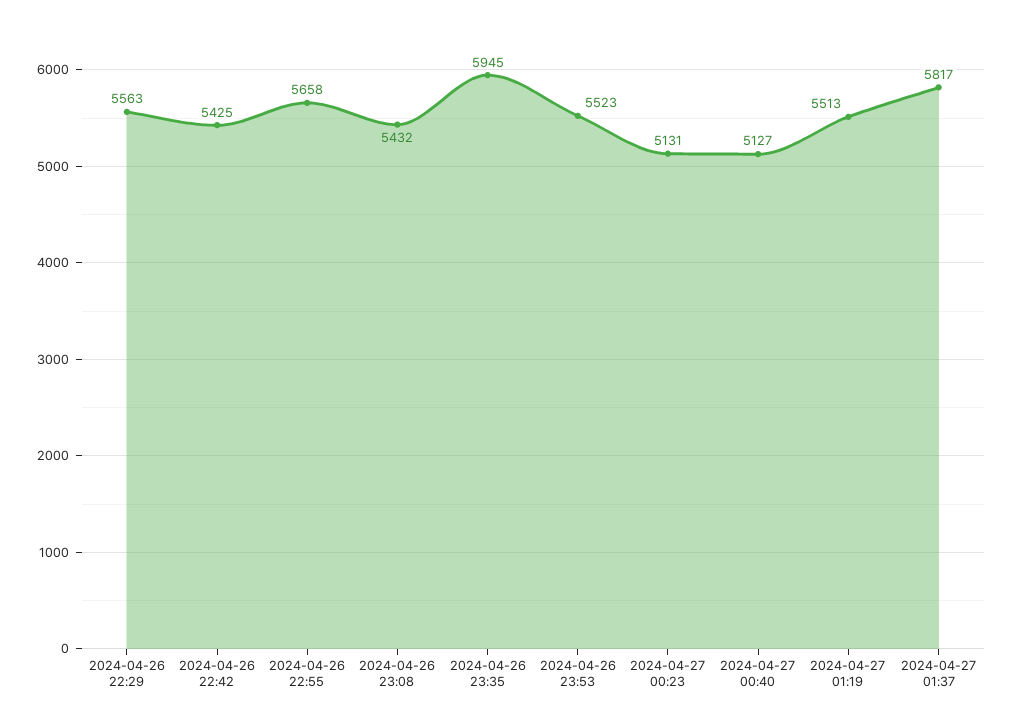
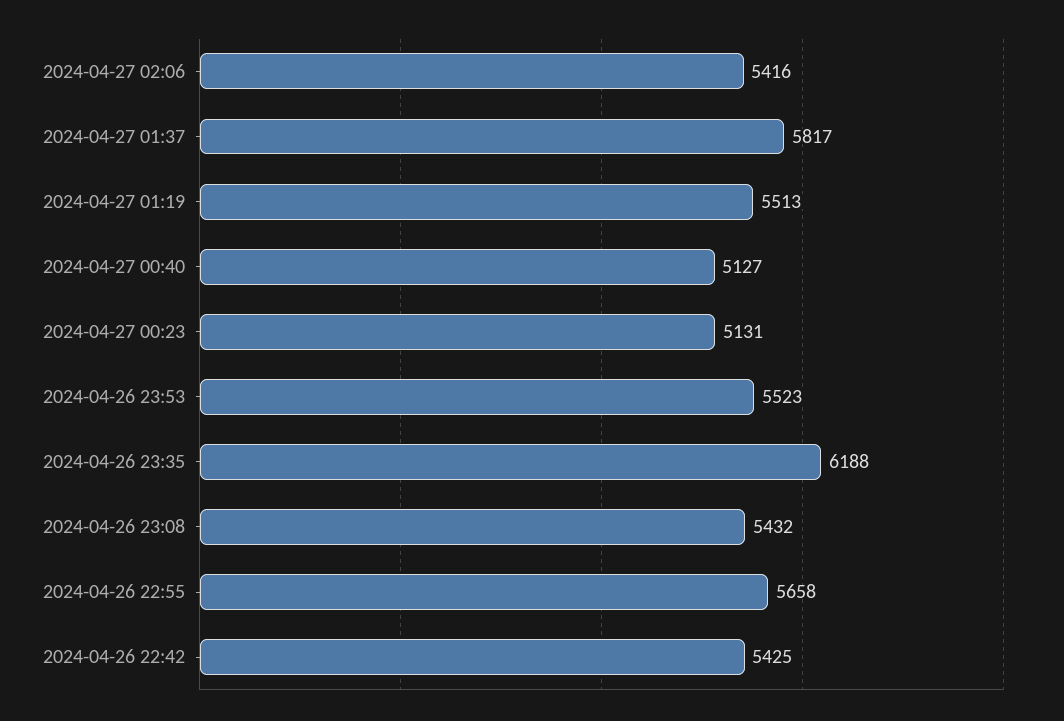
2024-04-26 22:29: 5563 -> none
2024-04-26 23:35: 5945 -> 6188
2024-04-27 02:06: none -> 5416

